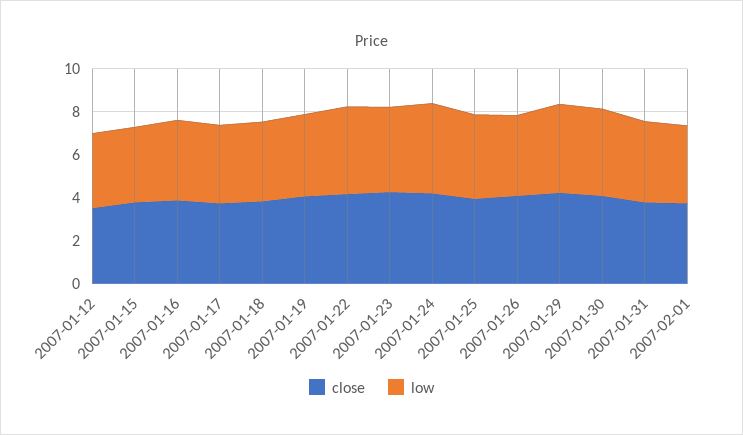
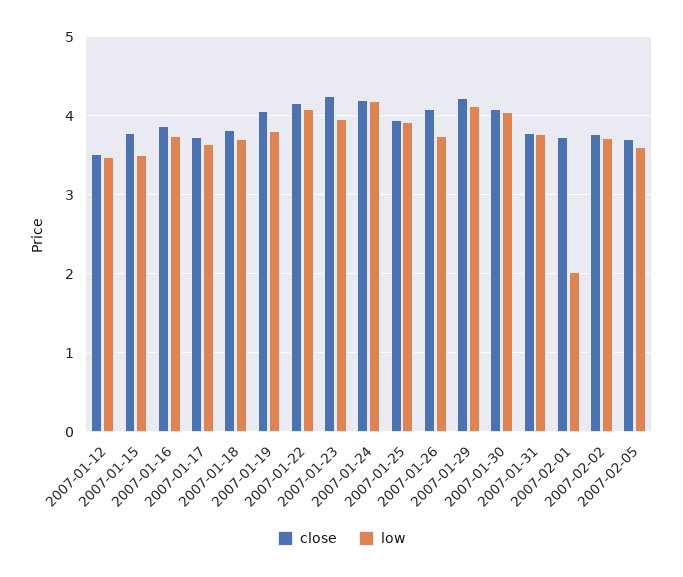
low, 2007-02-01: 3.5 -> 2
close, 2007-02-02: none -> 3.8
low, 2007-02-02: none -> 3.7
close, 2007-02-05: none -> 3.7
low, 2007-02-05: none -> 3.6

